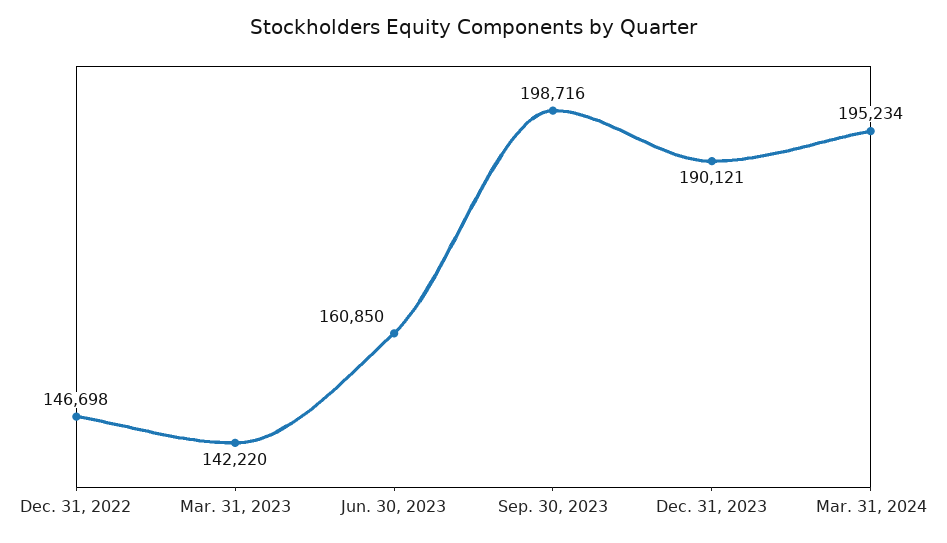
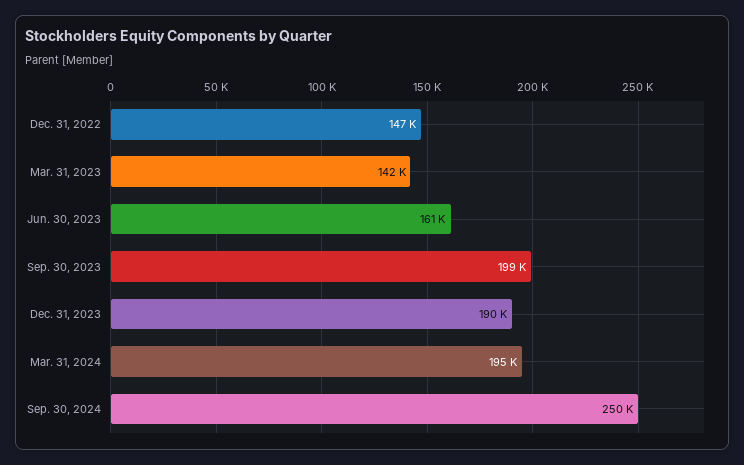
Sep. 30, 2024: none -> 250000

